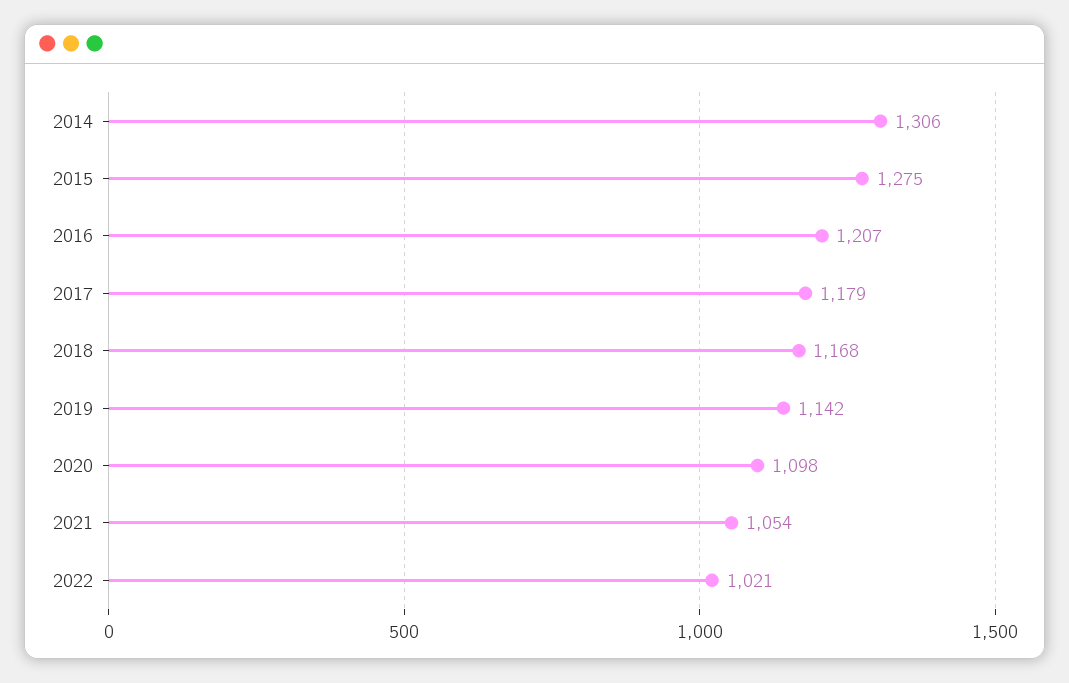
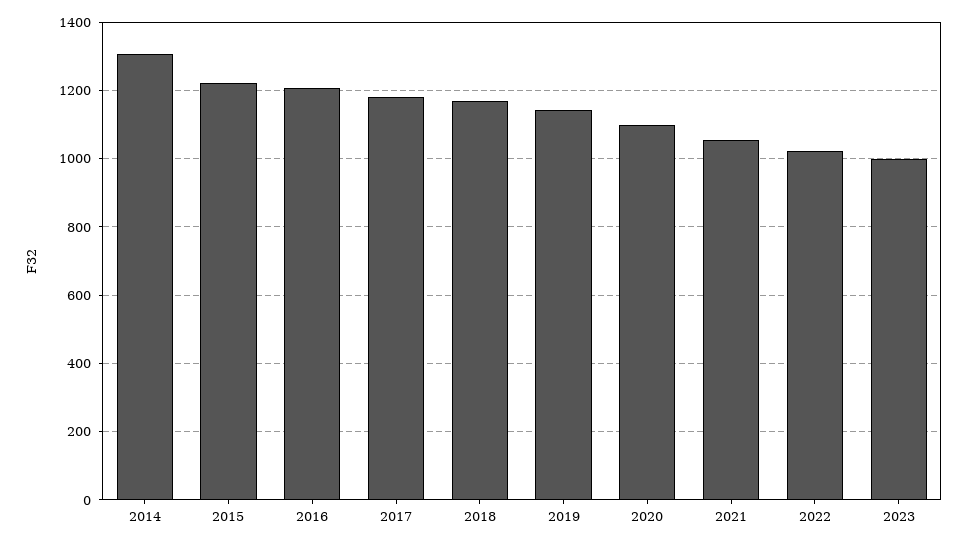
2015: 1275 -> 1220
2023: none -> 1000

